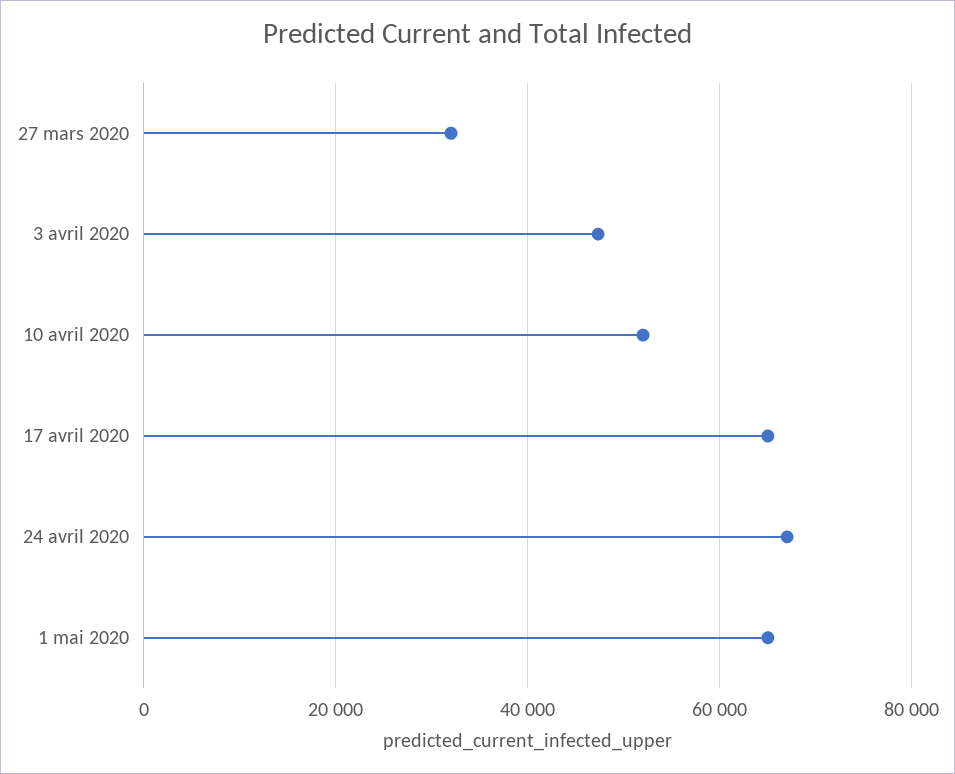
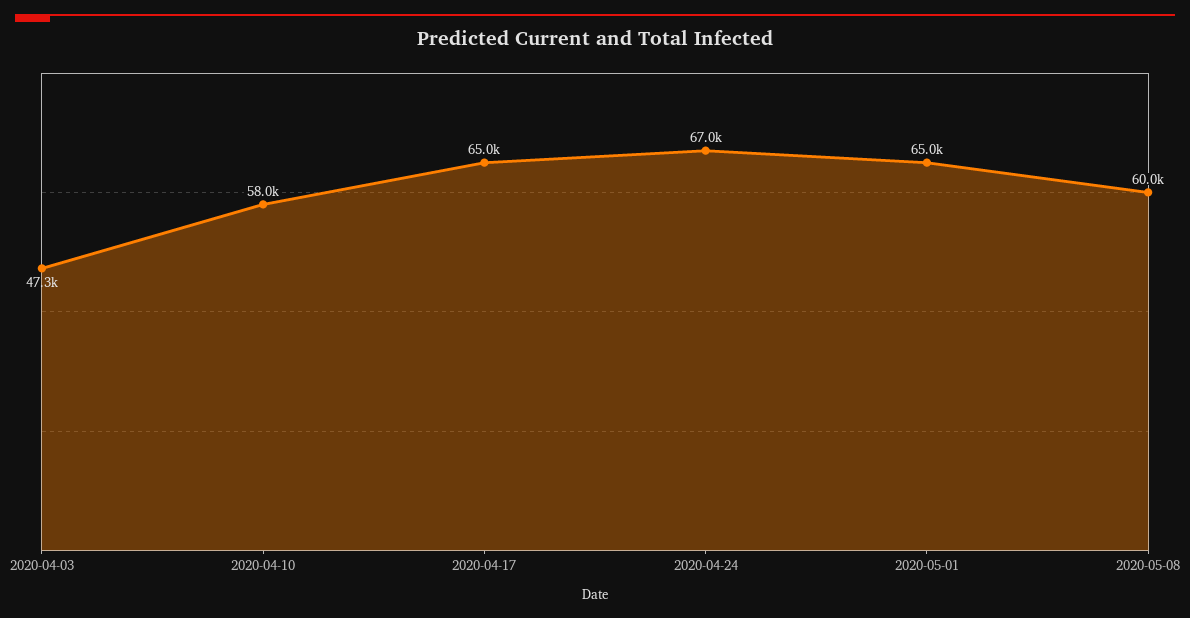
27 mars 2020: 32000 -> none
10 avril 2020: 52000 -> 58000
2020-05-08: none -> 60000

